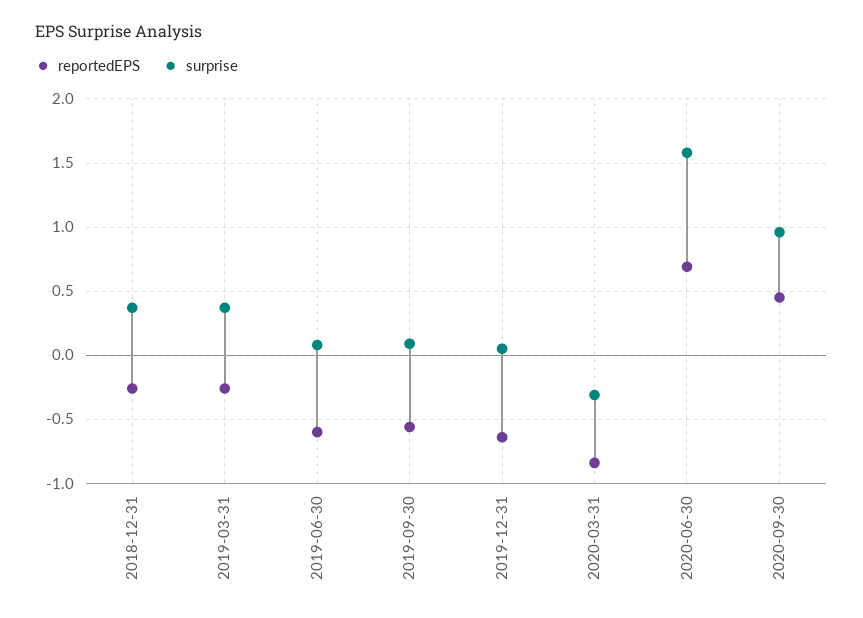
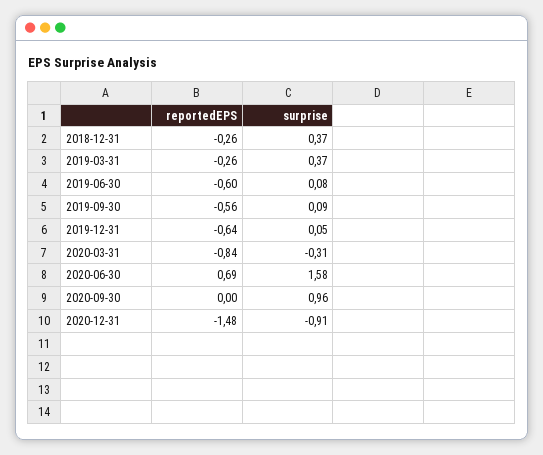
reportedEPS, 2020-09-30: 0.45 -> 0
reportedEPS, 2020-12-31: none -> -1.48
surprise, 2020-12-31: none -> -0.91

